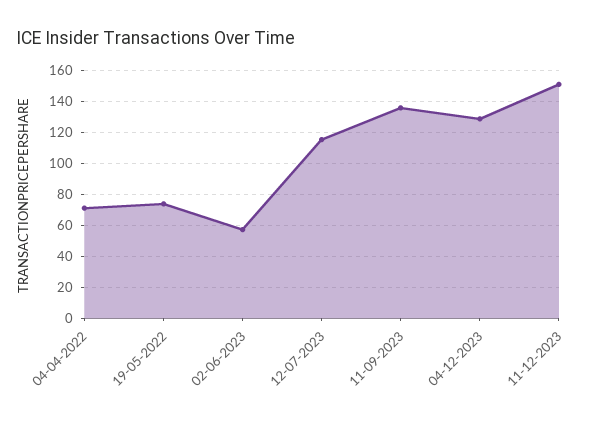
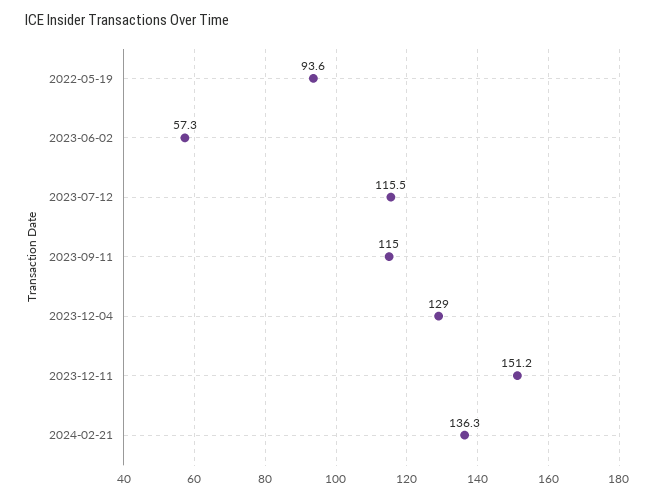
04-04-2022: 70 -> none
19-05-2022: 75 -> 93.6
11-09-2023: 135 -> 115
2024-02-21: none -> 136.3

